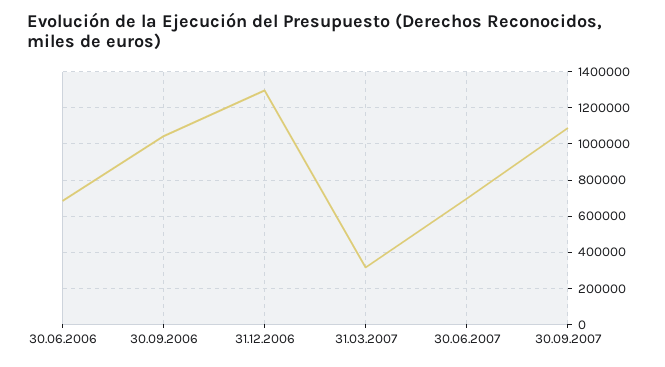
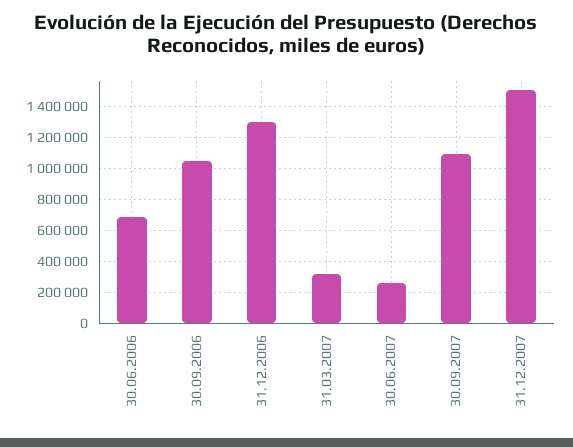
30.06.2007: 700000 -> 250000
31.12.2007: none -> 1500000

